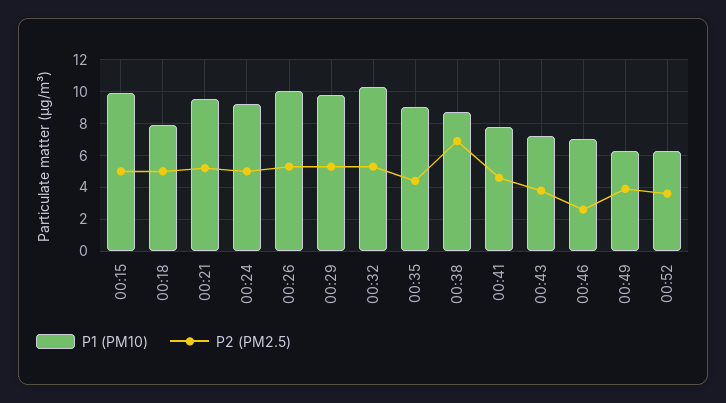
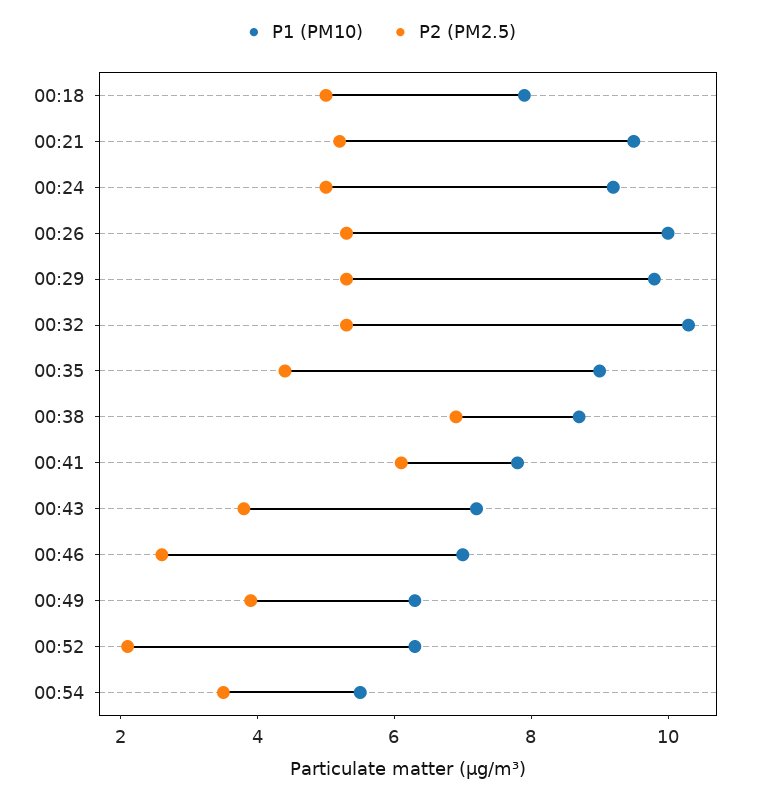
P1 (PM10), 00:15: 10 -> none
P2 (PM2.5), 00:15: 5 -> none
P2 (PM2.5), 00:41: 4.5 -> 6
P2 (PM2.5), 00:52: 3.5 -> 2
P1 (PM10), 00:54: none -> 5.5
P2 (PM2.5), 00:54: none -> 3.5

